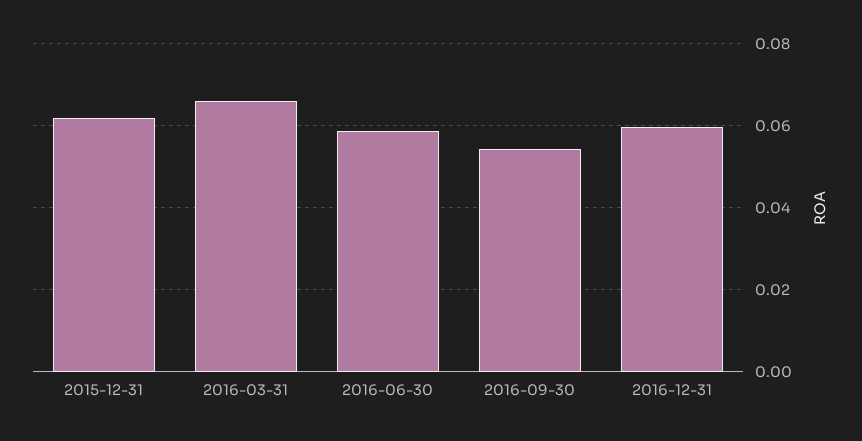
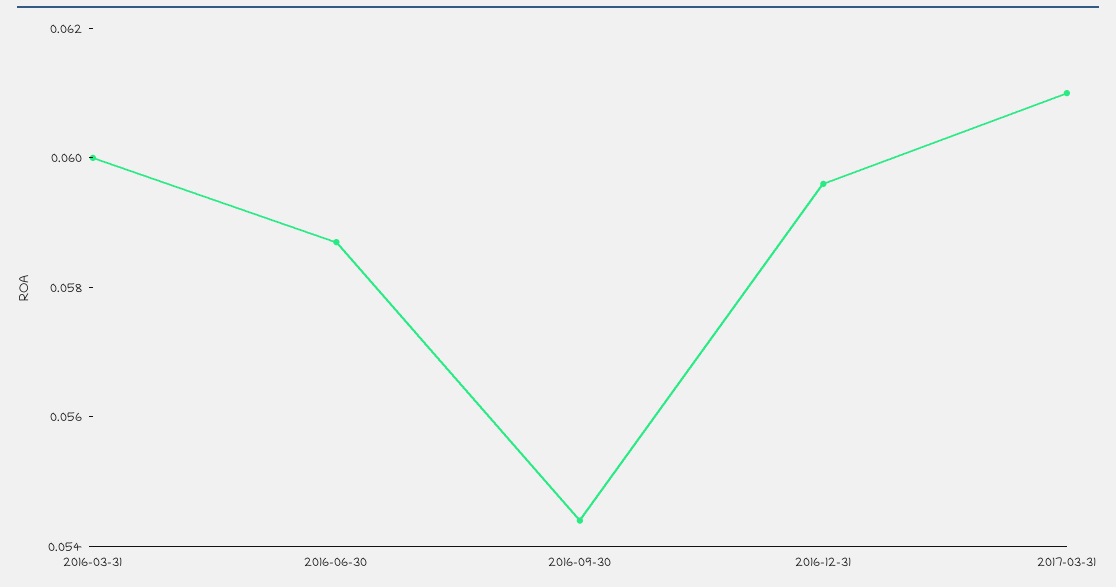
2015-12-31: 0.062 -> none
2016-03-31: 0.066 -> 0.06
2017-03-31: none -> 0.061

